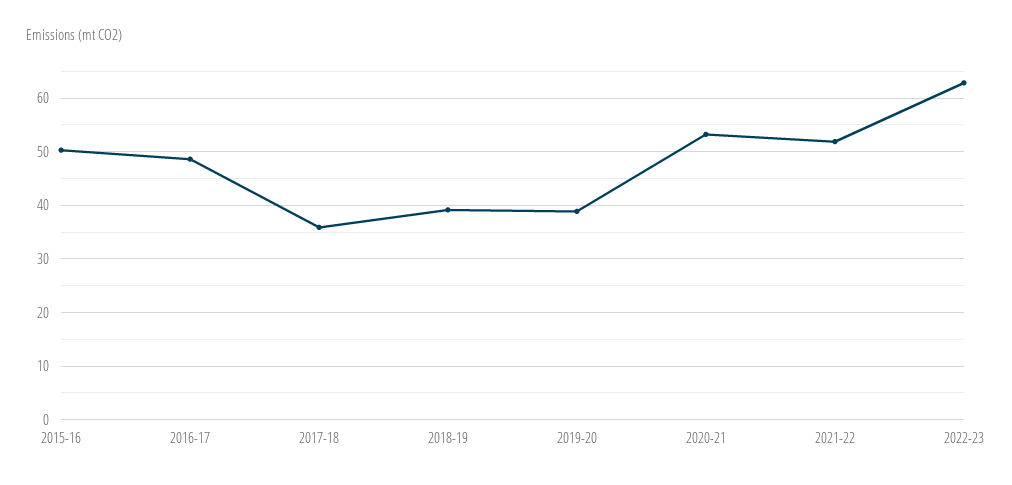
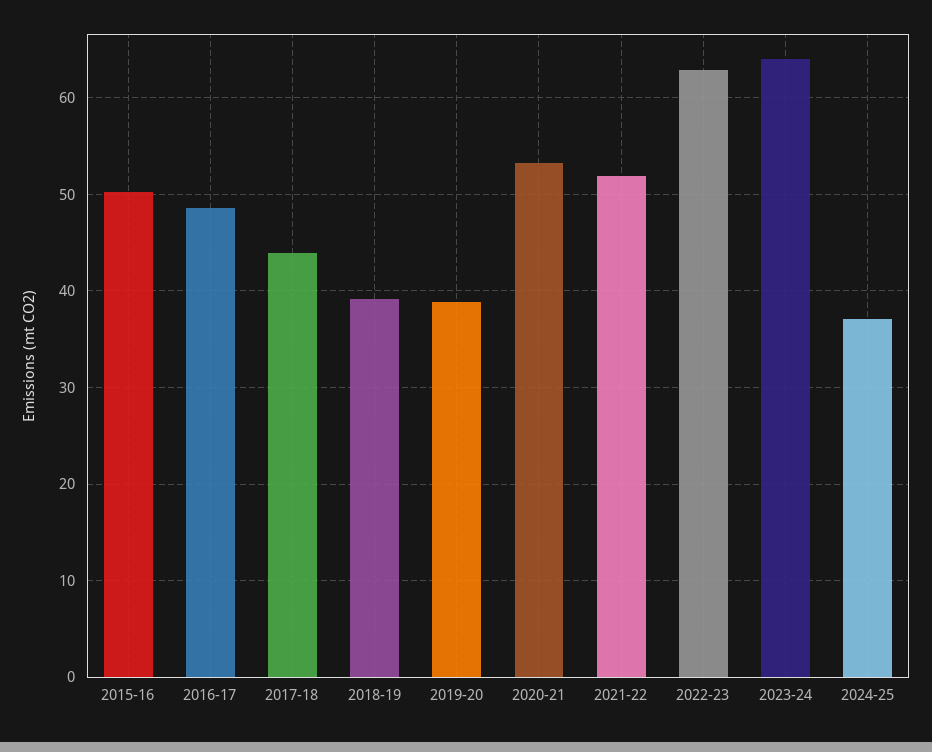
2017-18: 36 -> 44
2023-24: none -> 64
2024-25: none -> 37

